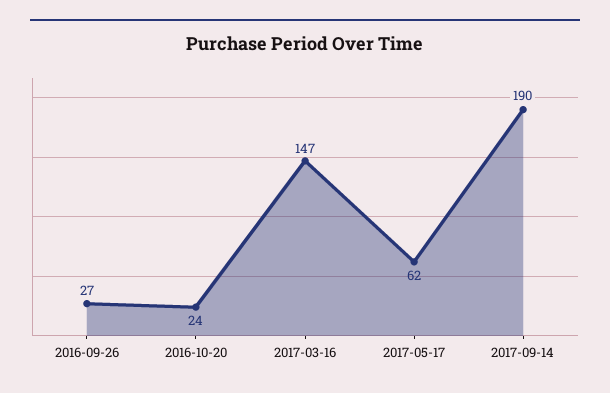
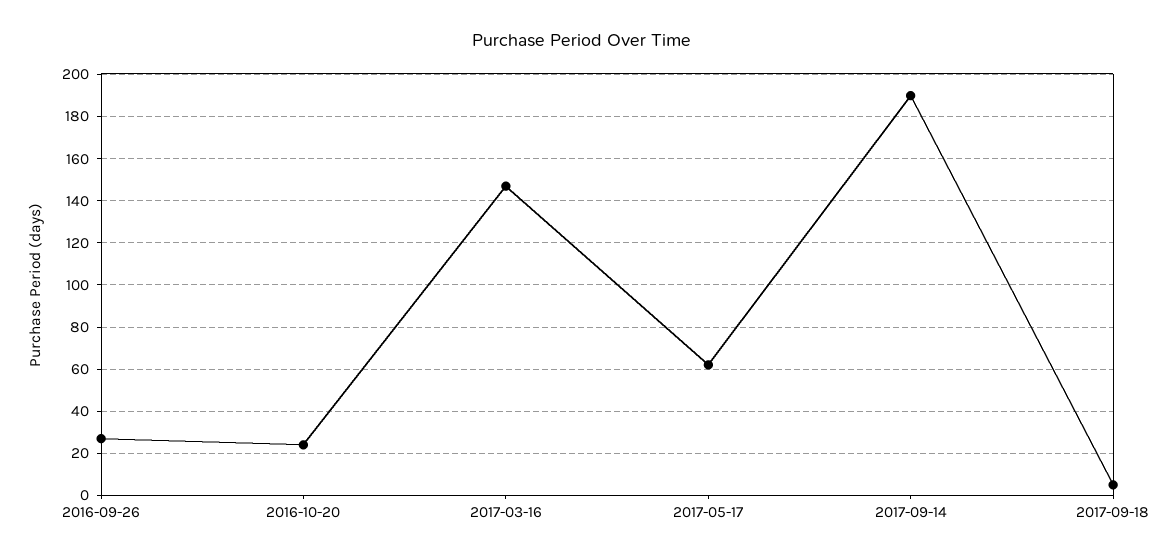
2017-09-18: none -> 5

